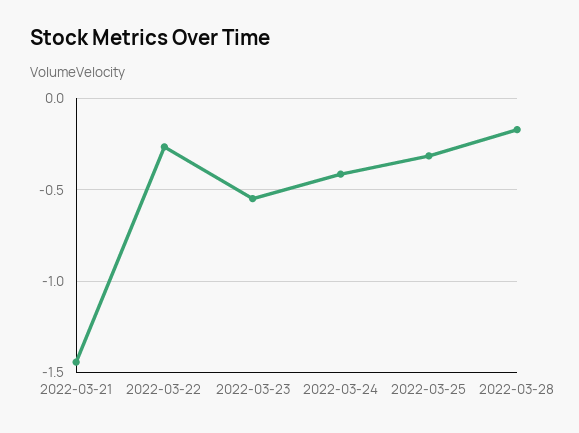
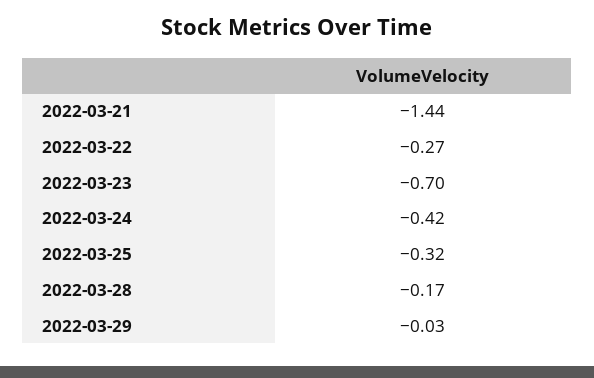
2022-03-23: -0.55 -> -0.7
2022-03-29: none -> -0.03

